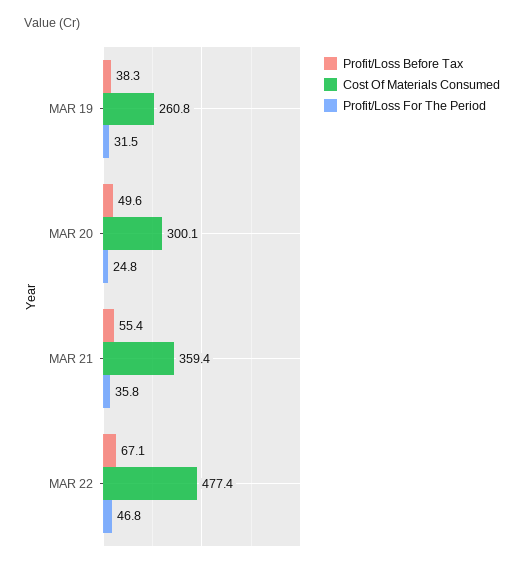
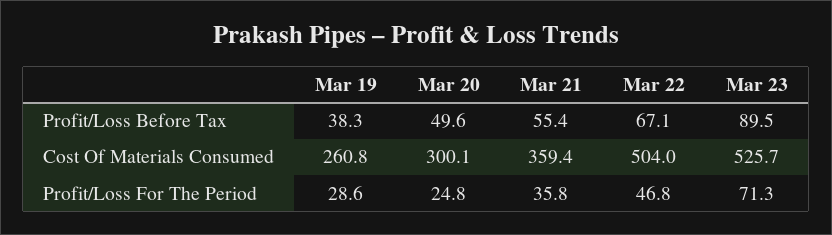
Profit/Loss For The Period, MAR 19: 31.5 -> 28.6
Cost Of Materials Consumed, MAR 22: 477.4 -> 504
Profit/Loss Before Tax, Mar 23: none -> 89.5
Cost Of Materials Consumed, Mar 23: none -> 525.7
Profit/Loss For The Period, Mar 23: none -> 71.3

